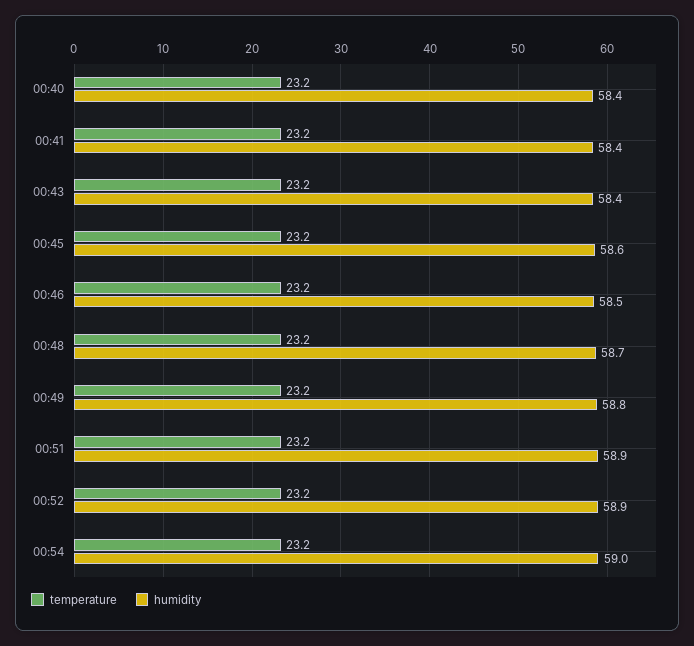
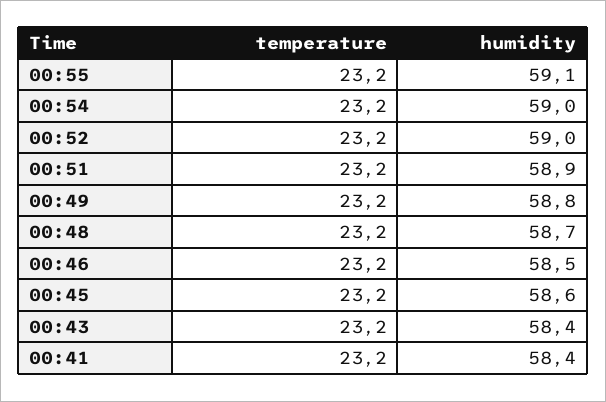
temperature, 00:40: 23.2 -> none
humidity, 00:40: 58.4 -> none
humidity, 00:52: 58.9 -> 59
temperature, 00:55: none -> 23.2
humidity, 00:55: none -> 59.1

